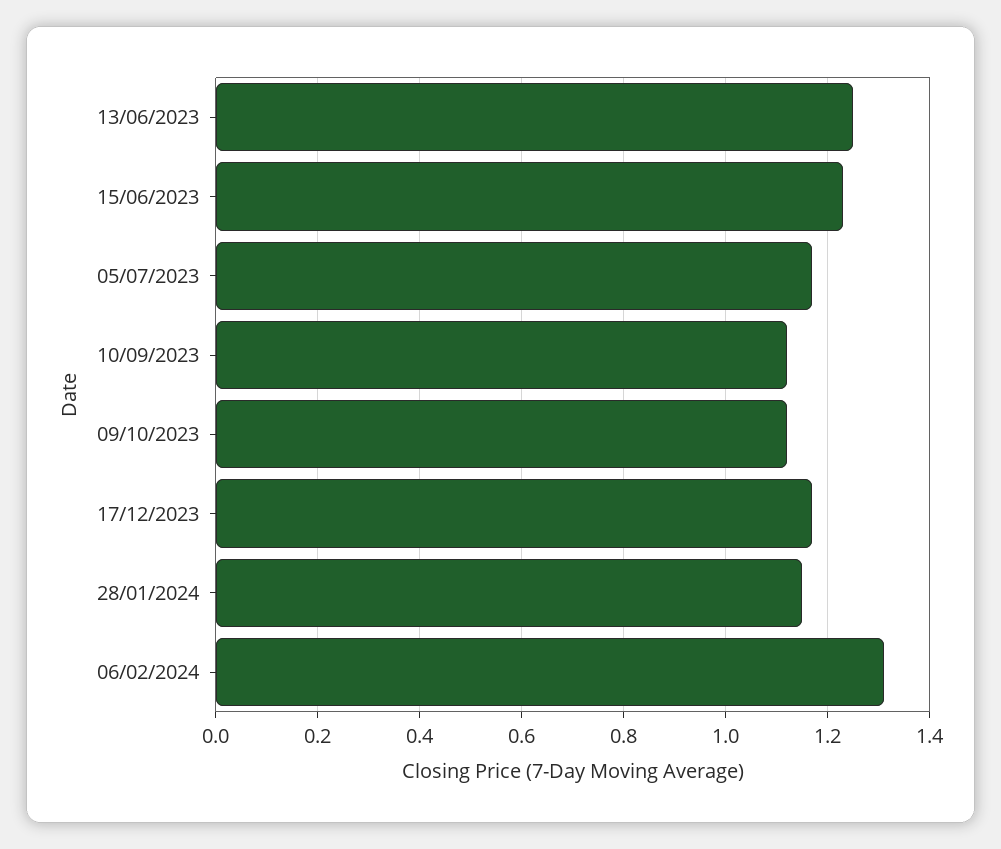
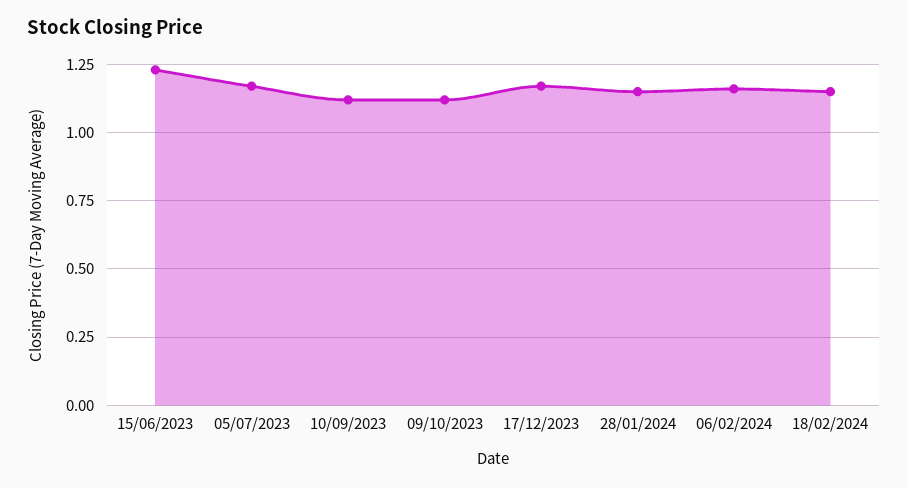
13/06/2023: 1.25 -> none
06/02/2024: 1.3 -> 1.15
18/02/2024: none -> 1.15

